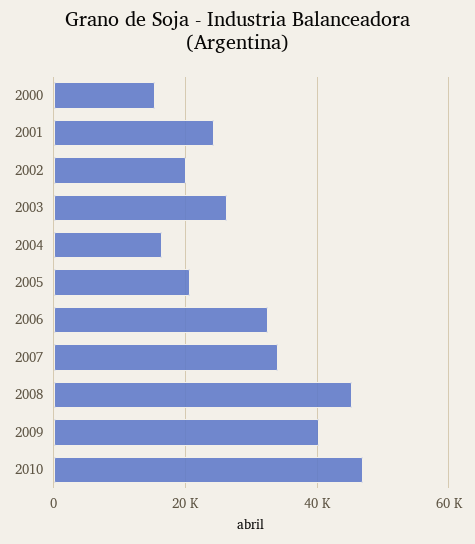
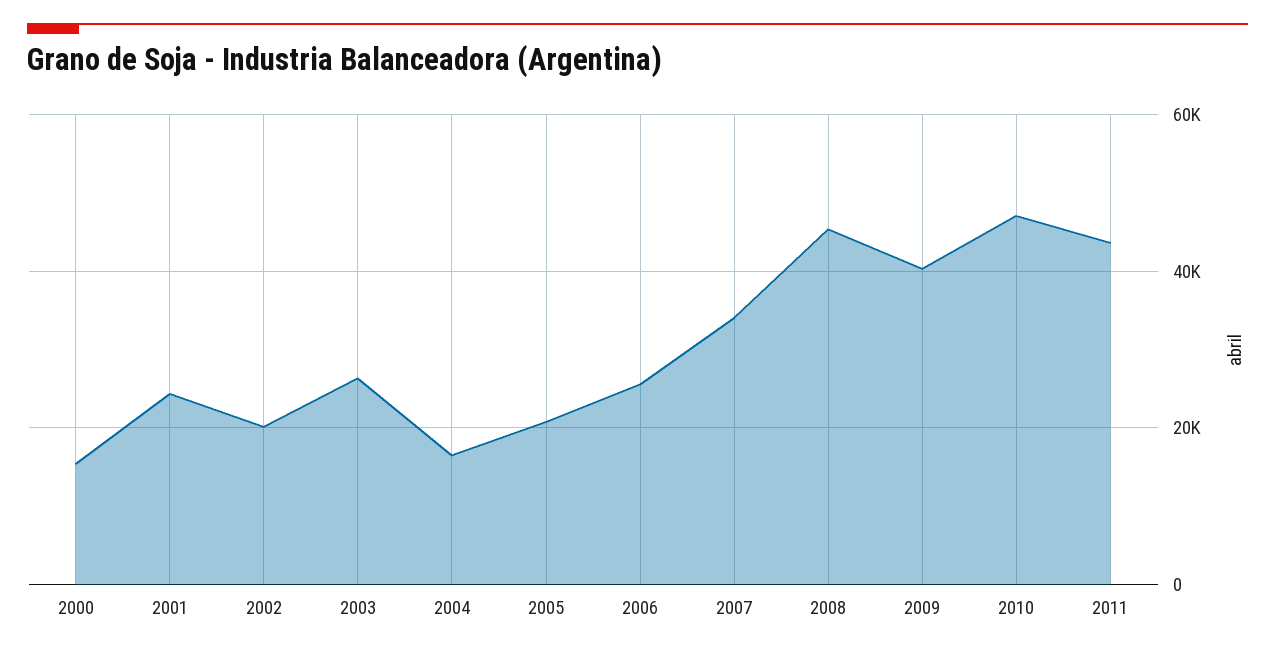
2006: 32000 -> 26000
2011: none -> 44000

